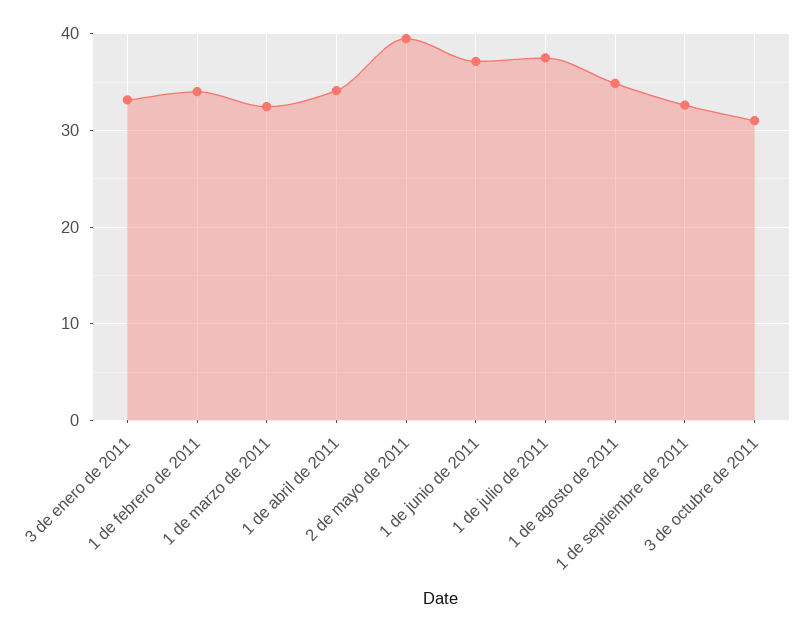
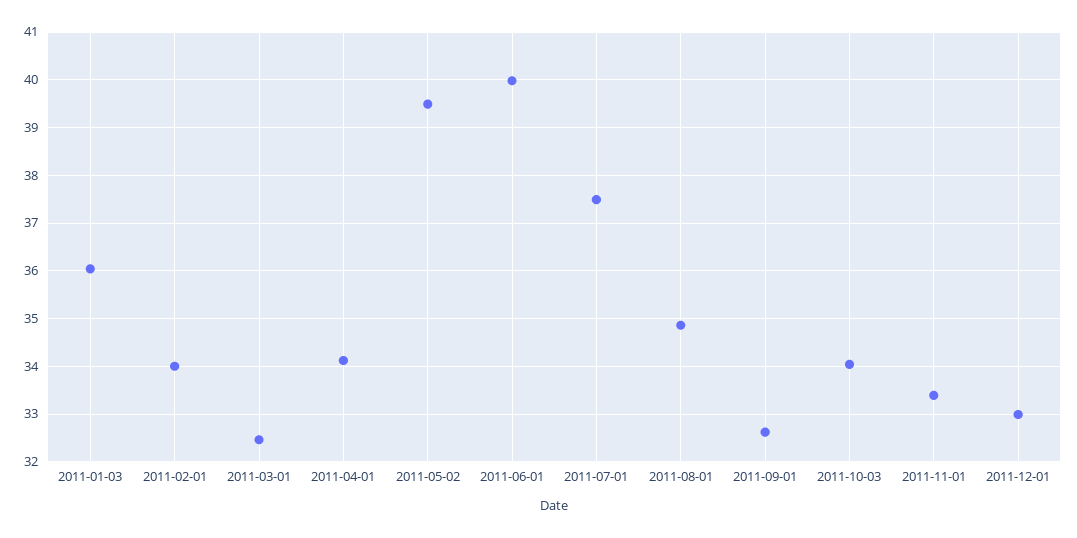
3 de enero de 2011: 33 -> 36
1 de junio de 2011: 37 -> 40
3 de octubre de 2011: 31 -> 34
2011-11-01: none -> 33.4
2011-12-01: none -> 33

